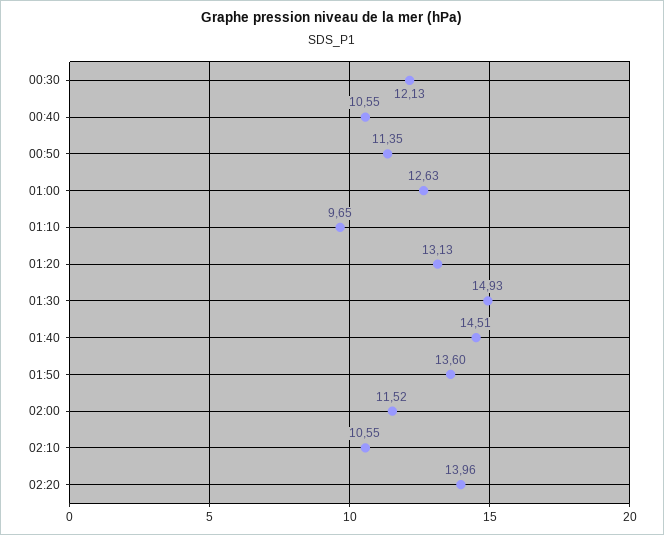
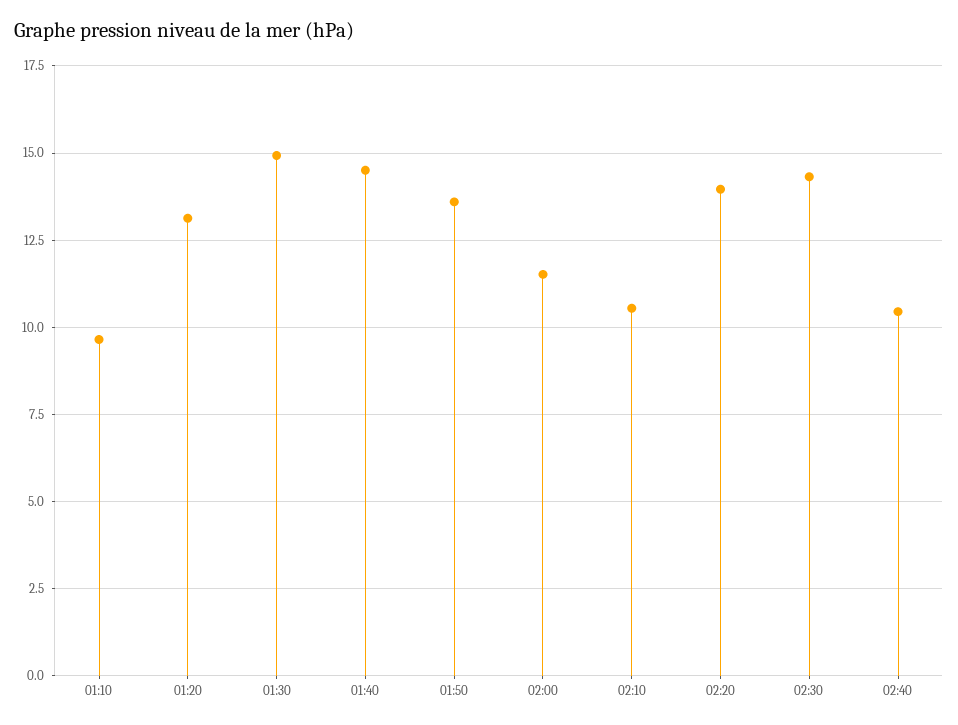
00:30: 12.13 -> none
00:40: 10.55 -> none
00:50: 11.35 -> none
01:00: 12.63 -> none
02:30: none -> 14.25
02:40: none -> 10.5

